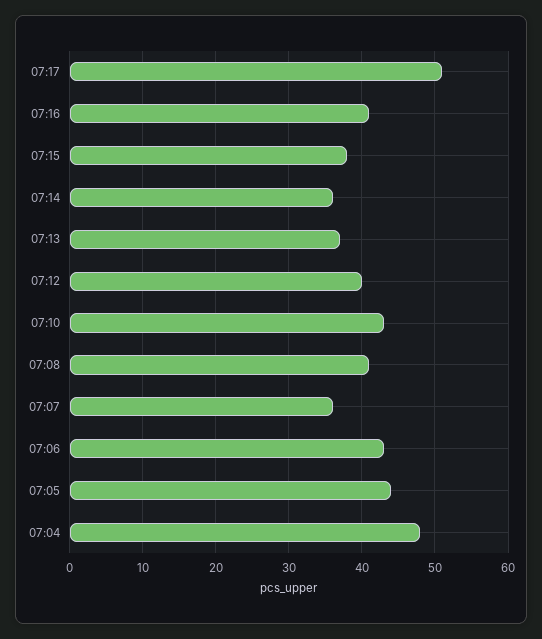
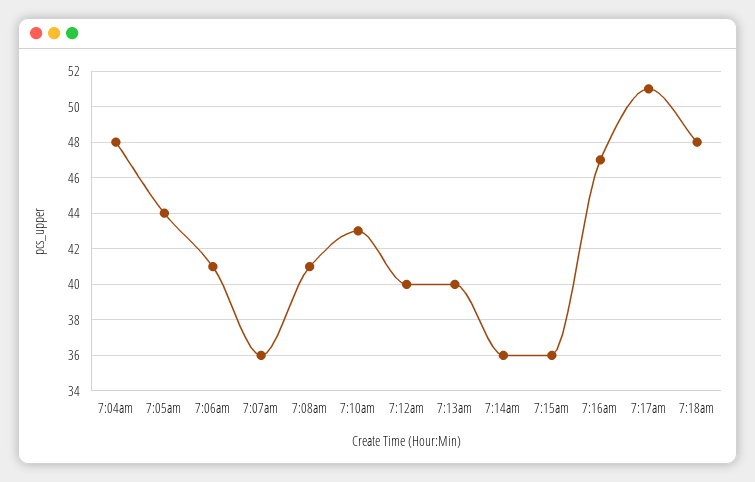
07:16: 41 -> 47
07:15: 38 -> 36
07:13: 37 -> 40
07:06: 43 -> 41
7:18am: none -> 48

